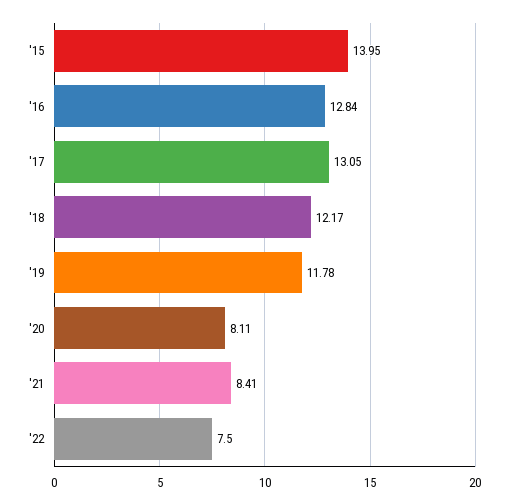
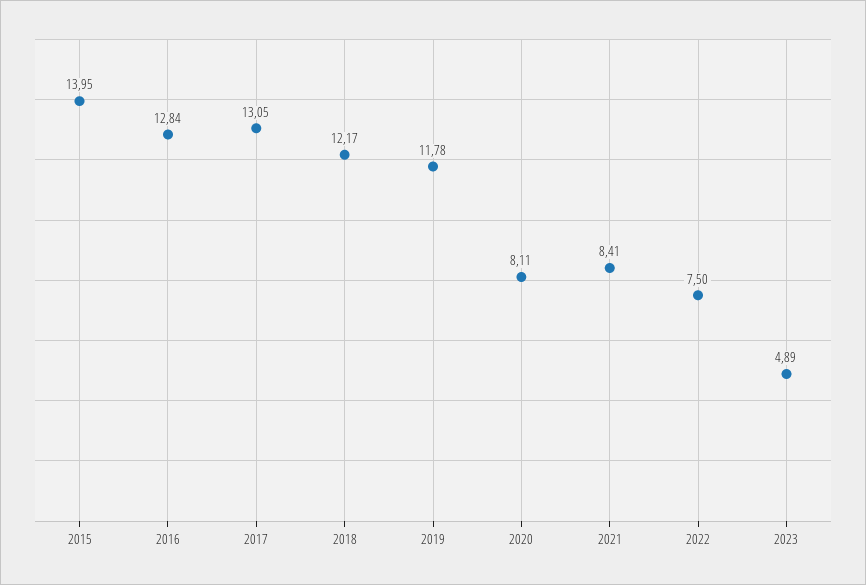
2023: none -> 4.89

